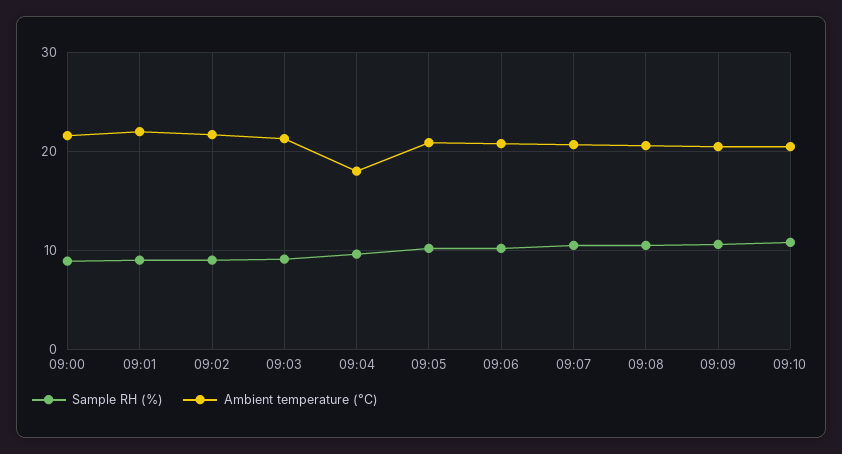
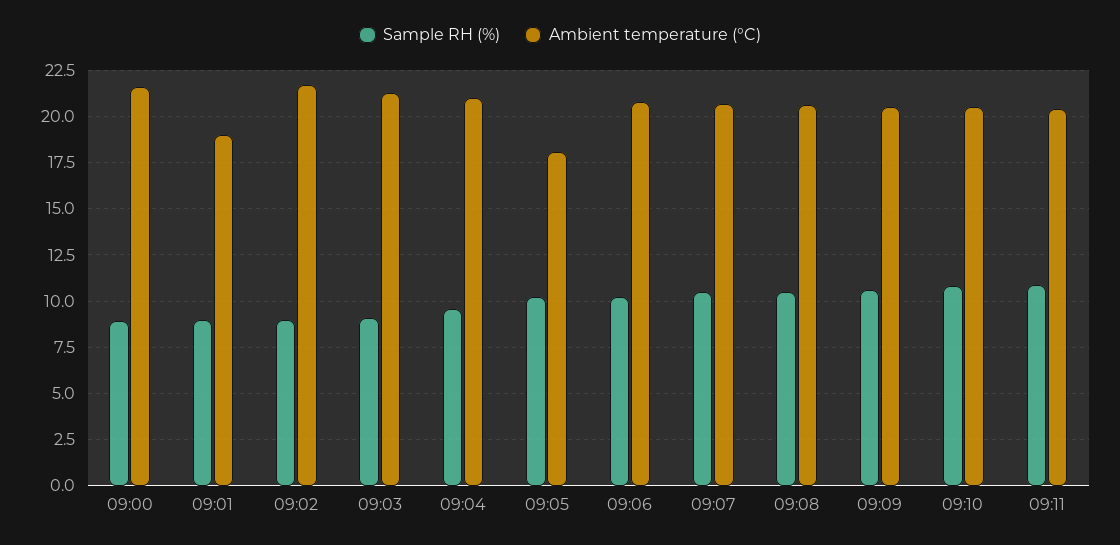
Ambient temperature (°C), 09:01: 22 -> 19
Ambient temperature (°C), 09:04: 18 -> 21
Ambient temperature (°C), 09:05: 21 -> 18
Sample RH (%), 09:11: none -> 11
Ambient temperature (°C), 09:11: none -> 20.5

